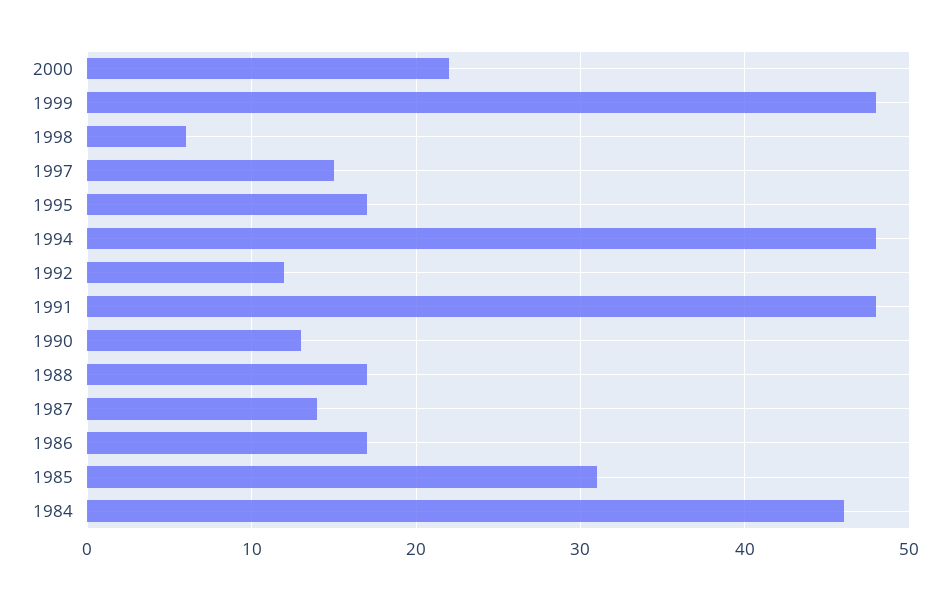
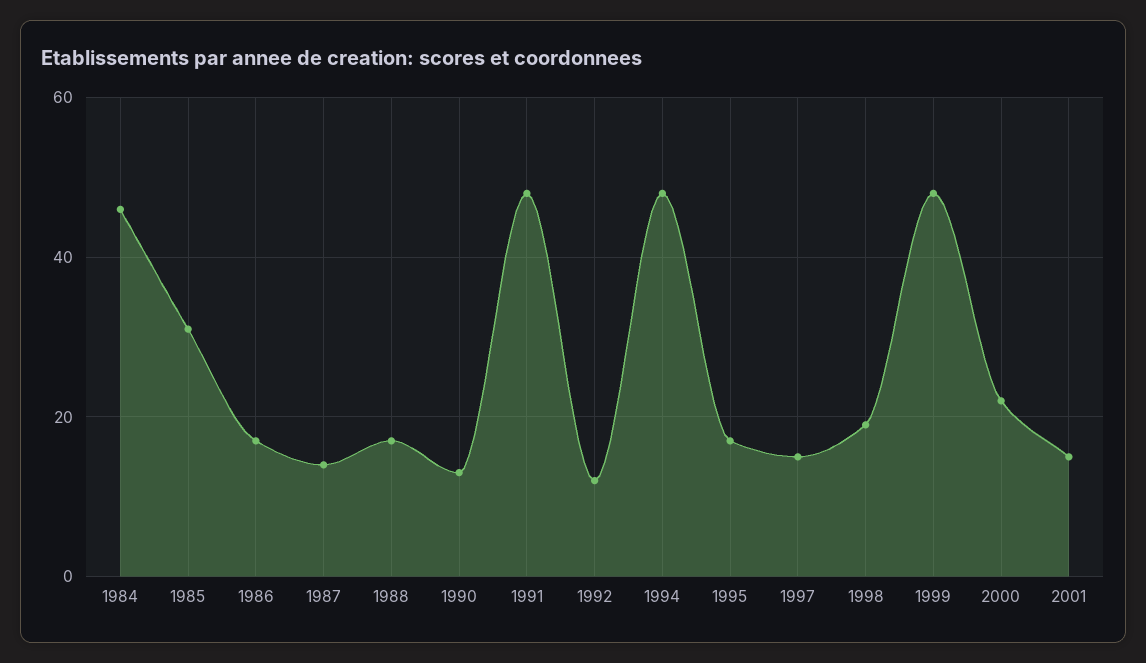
1998: 6 -> 20
2001: none -> 15

